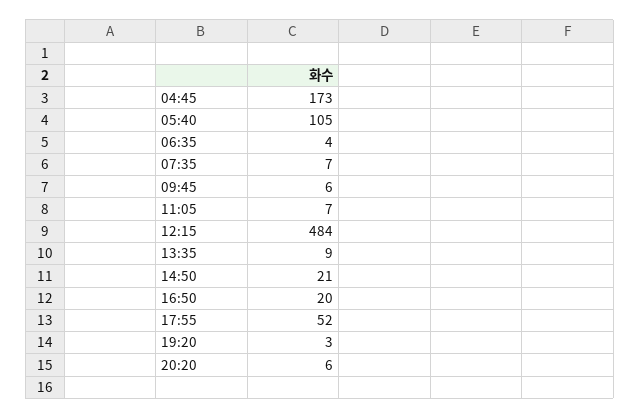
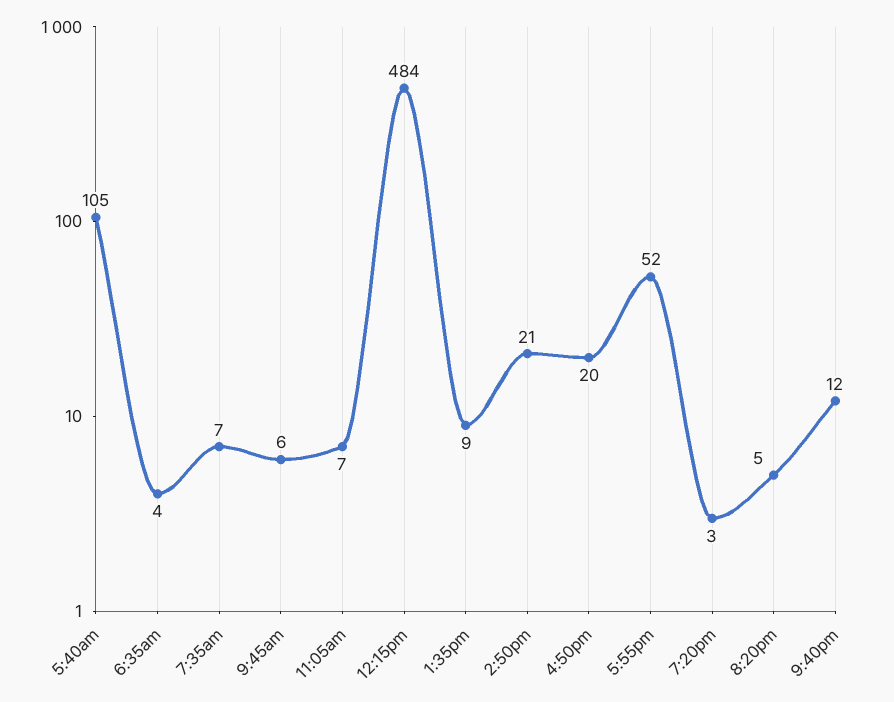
04:45: 173 -> none
20:20: 6 -> 5
9:40pm: none -> 12

